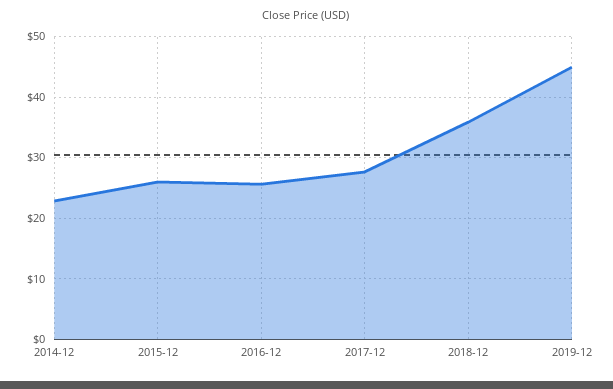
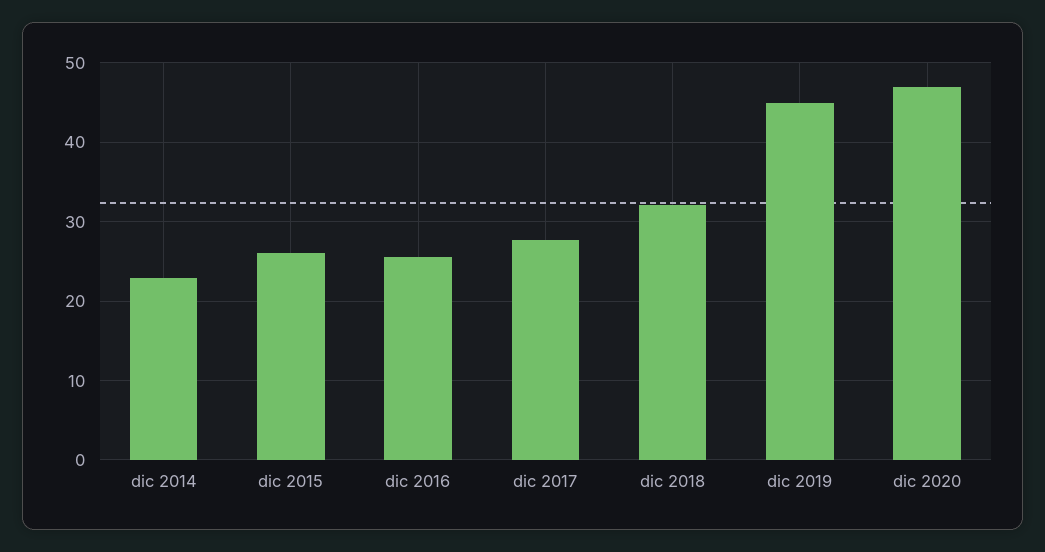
2018-12: 36 -> 32
dic 2020: none -> 47

